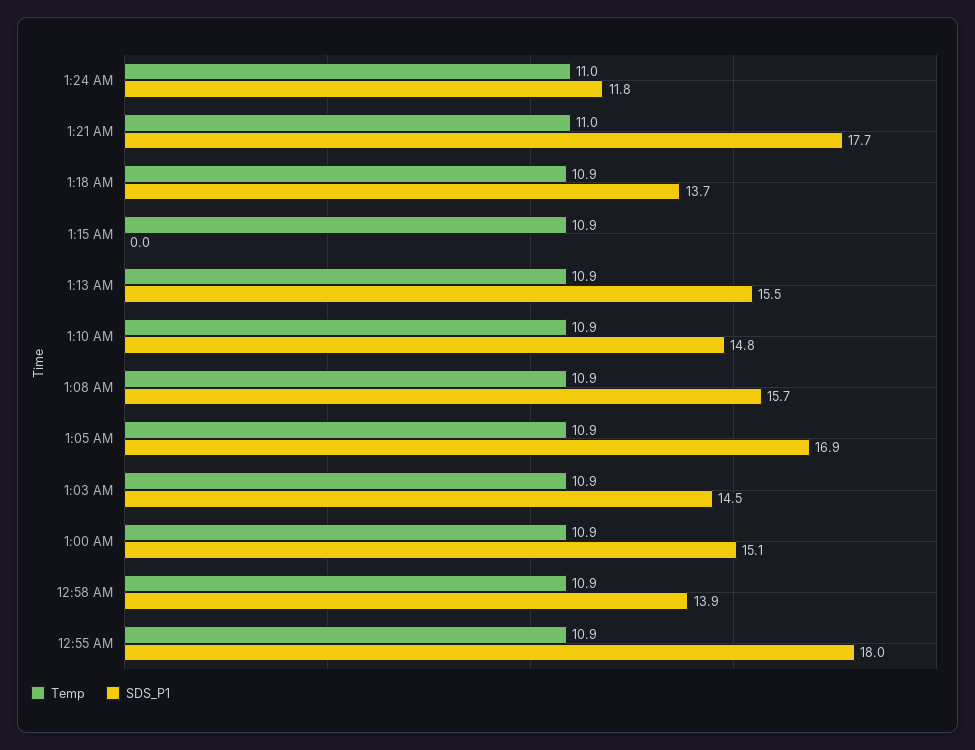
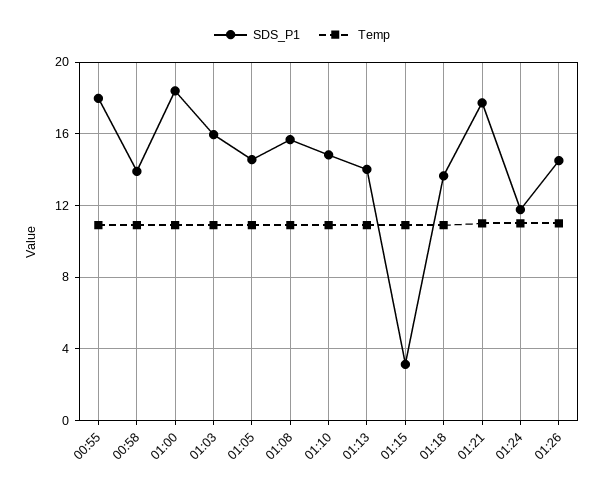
SDS_P1, 1:15 AM: 0 -> 3
SDS_P1, 1:13 AM: 15.5 -> 14
SDS_P1, 1:05 AM: 16.9 -> 14.5
SDS_P1, 1:03 AM: 14.5 -> 16
SDS_P1, 1:00 AM: 15.1 -> 18.5
SDS_P1, 01:26: none -> 14.5
Temp, 01:26: none -> 11

